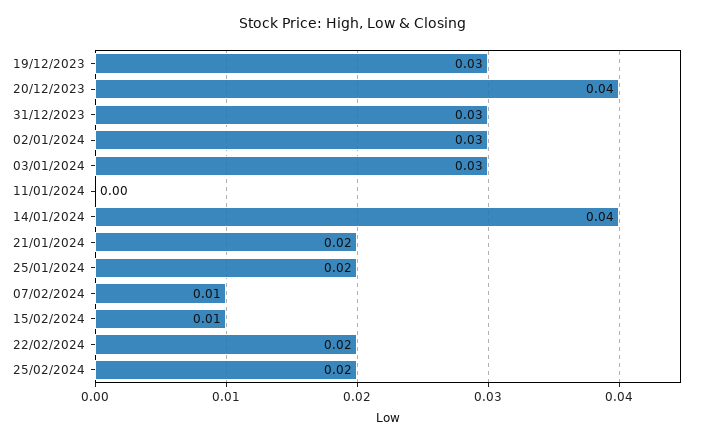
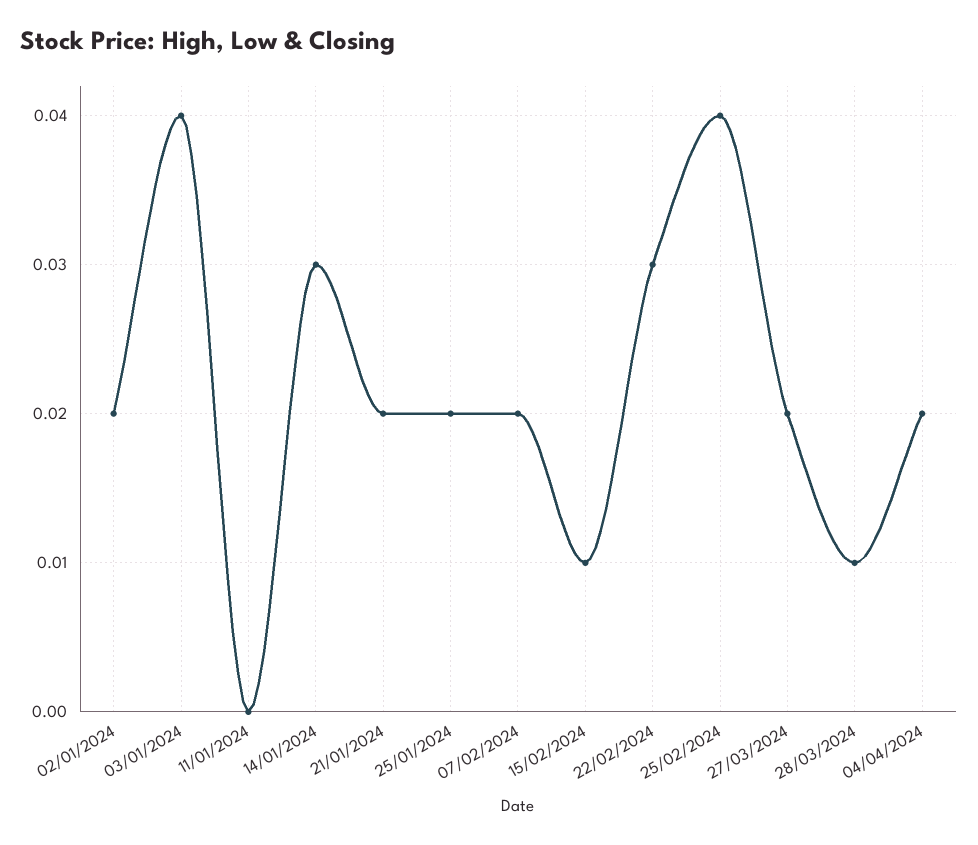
19/12/2023: 0.03 -> none
20/12/2023: 0.04 -> none
31/12/2023: 0.03 -> none
02/01/2024: 0.03 -> 0.02
03/01/2024: 0.03 -> 0.04
14/01/2024: 0.04 -> 0.03
07/02/2024: 0.01 -> 0.02
22/02/2024: 0.02 -> 0.03
25/02/2024: 0.02 -> 0.04
27/03/2024: none -> 0.02
28/03/2024: none -> 0.01
04/04/2024: none -> 0.02

